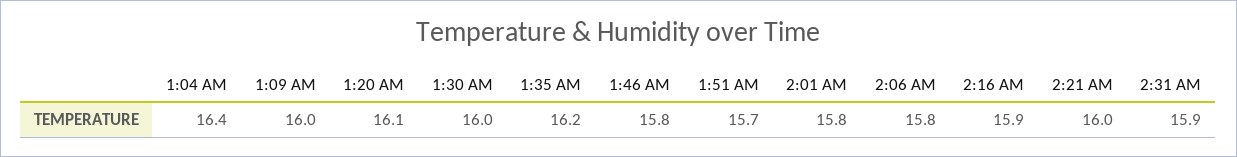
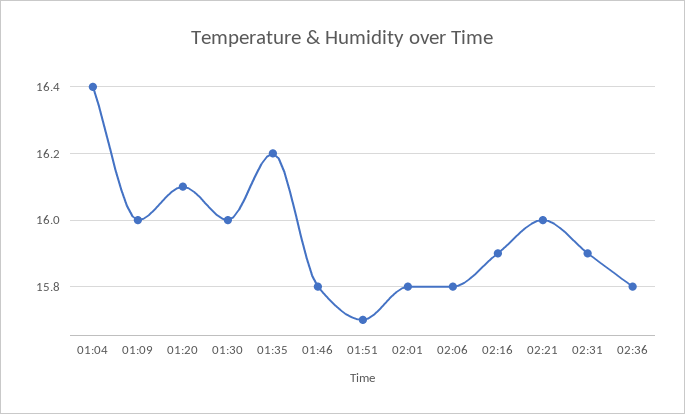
02:36: none -> 15.8

